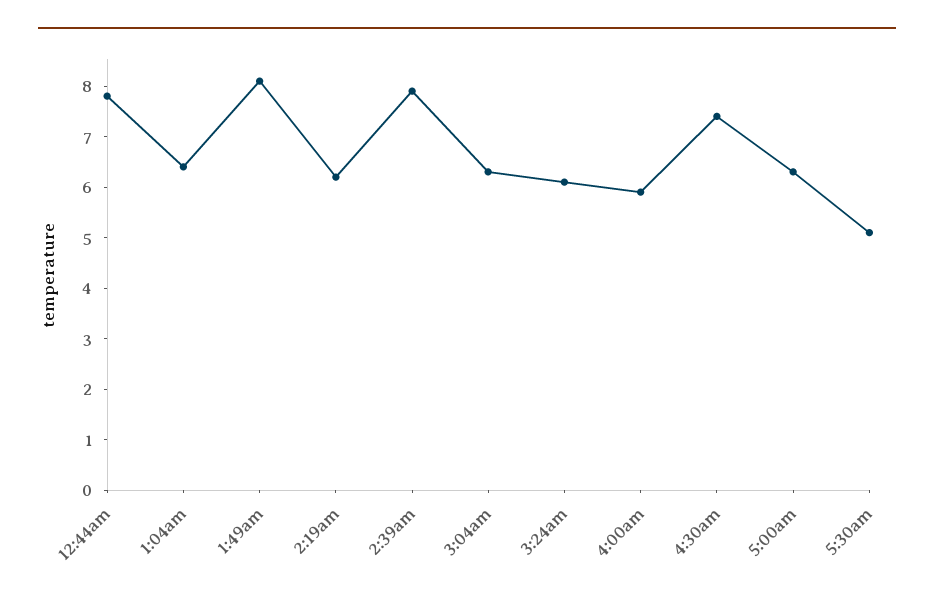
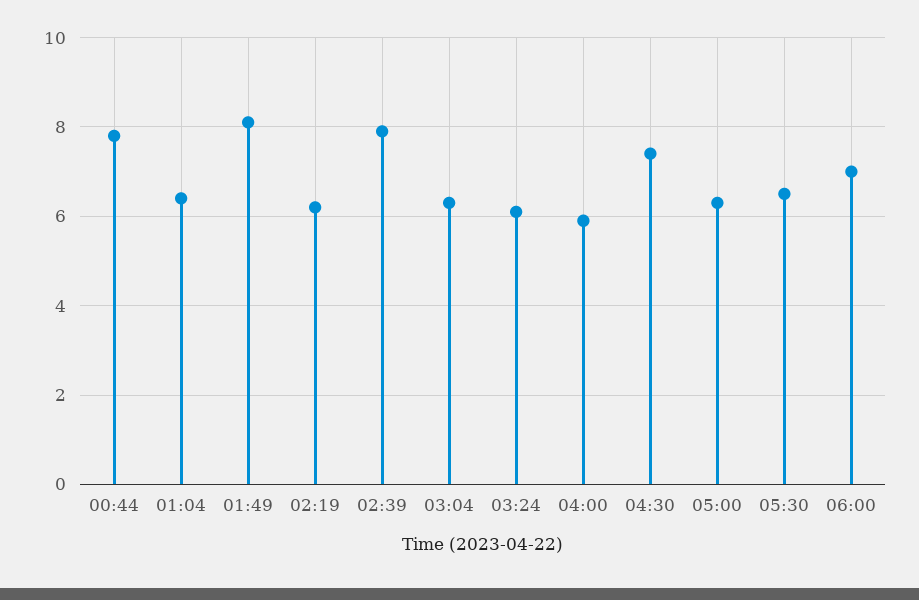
5:30am: 5 -> 6.5
06:00: none -> 7

